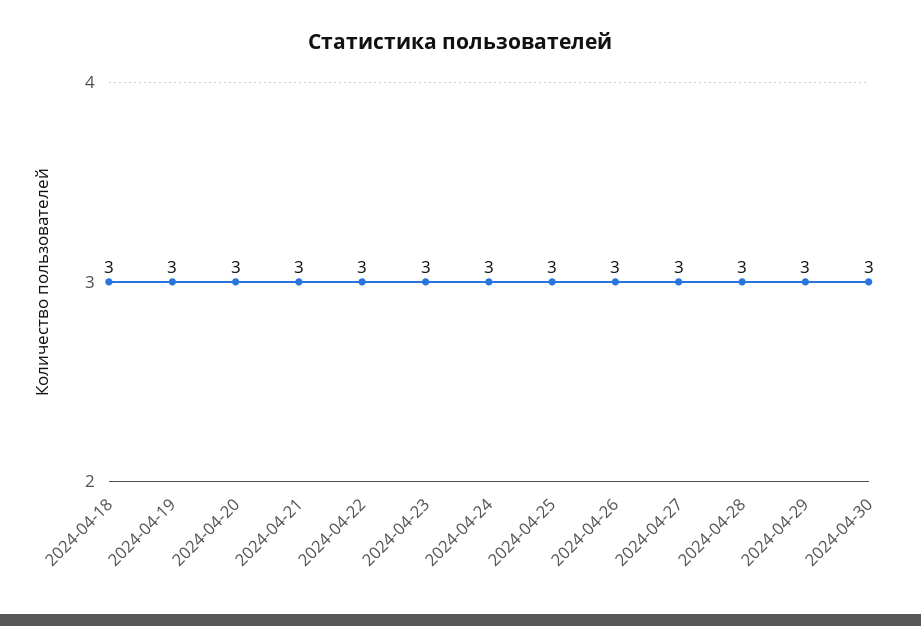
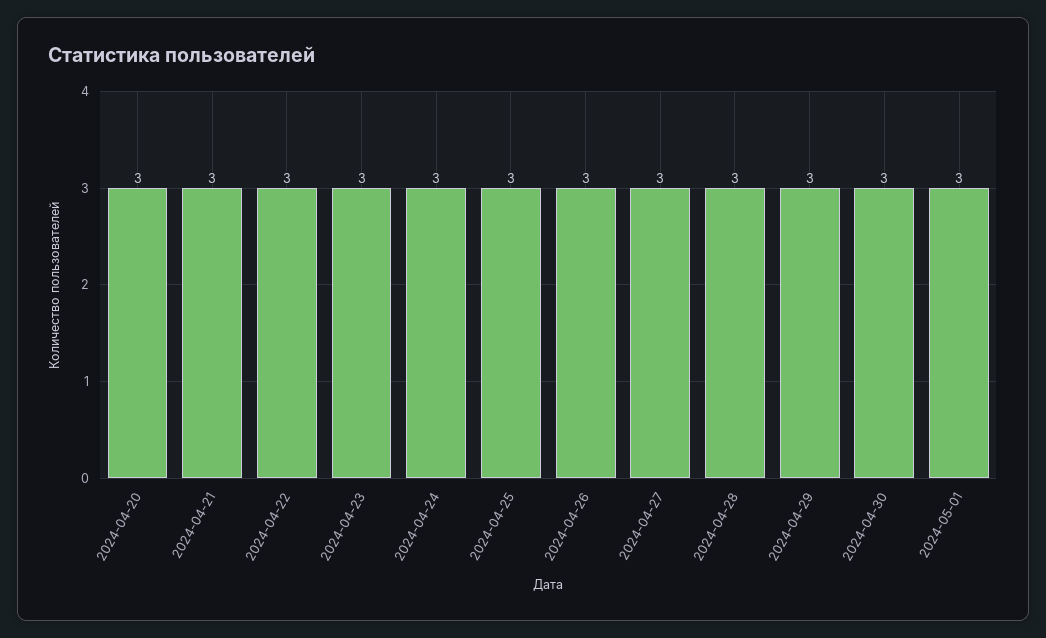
2024-04-18: 3 -> none
2024-04-19: 3 -> none
2024-05-01: none -> 3

